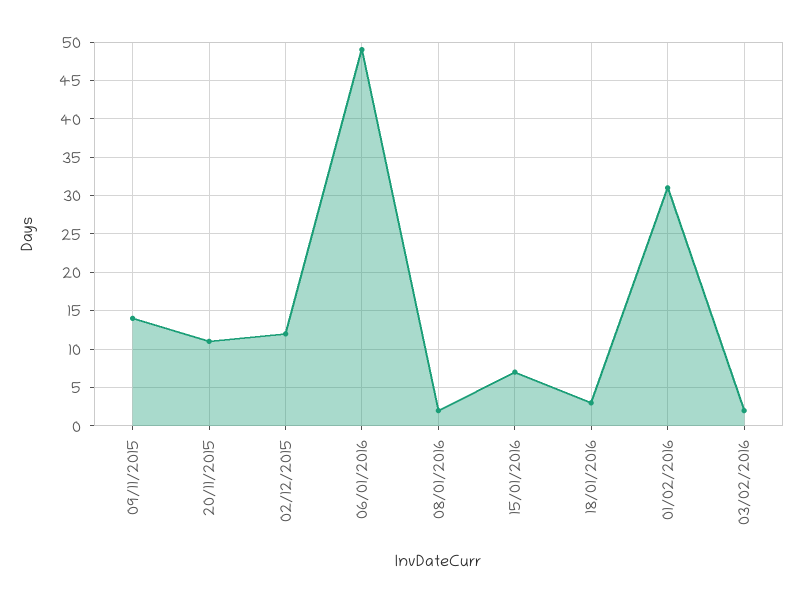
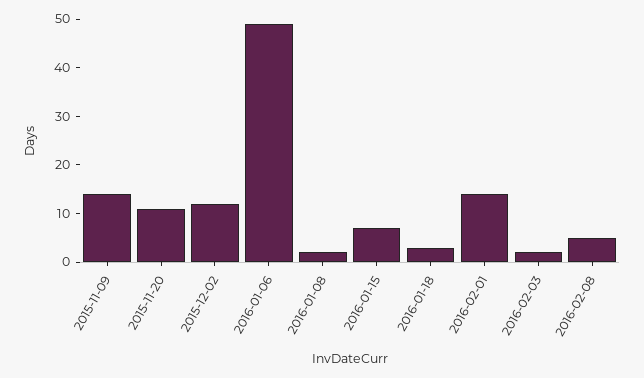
01/02/2016: 31 -> 15
2016-02-08: none -> 5

